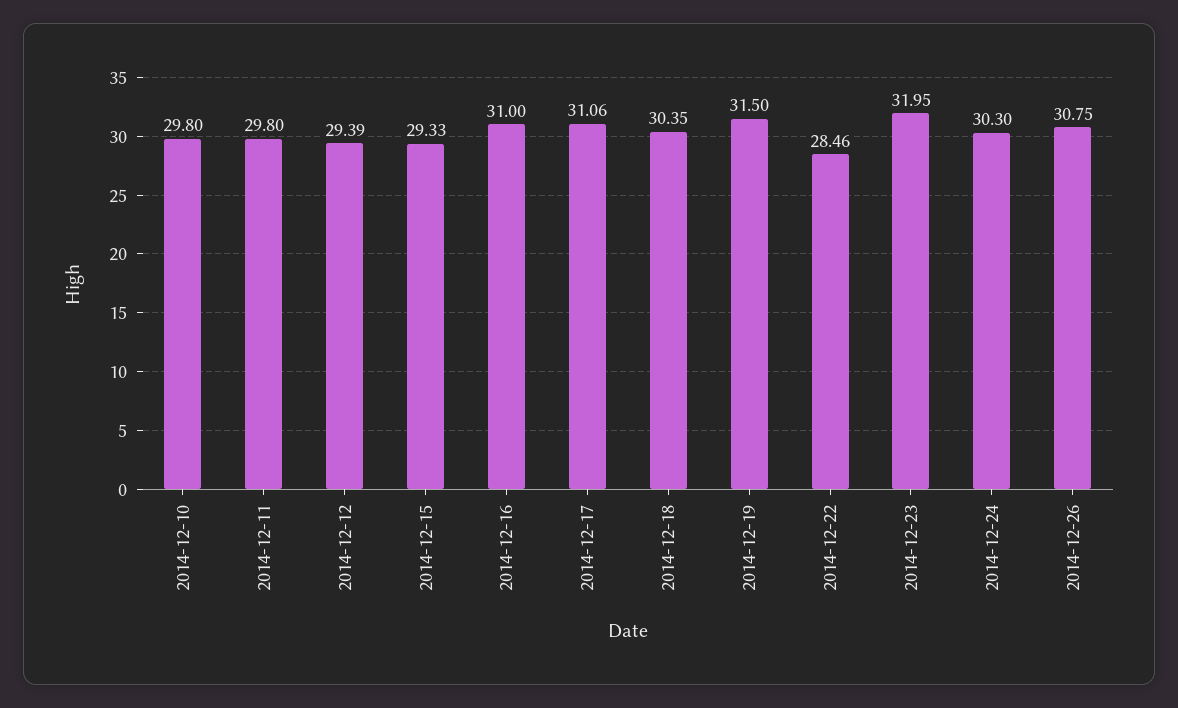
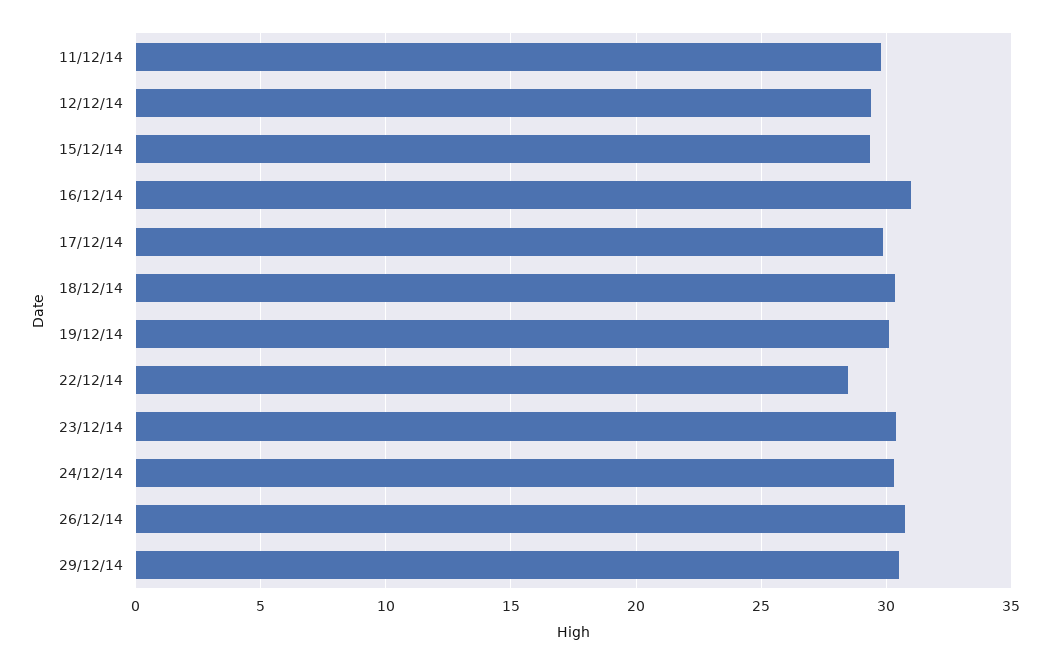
2014-12-10: 29.8 -> none
2014-12-17: 31.06 -> 30
2014-12-19: 31.5 -> 30
2014-12-23: 31.95 -> 30.5
29/12/14: none -> 30.5

